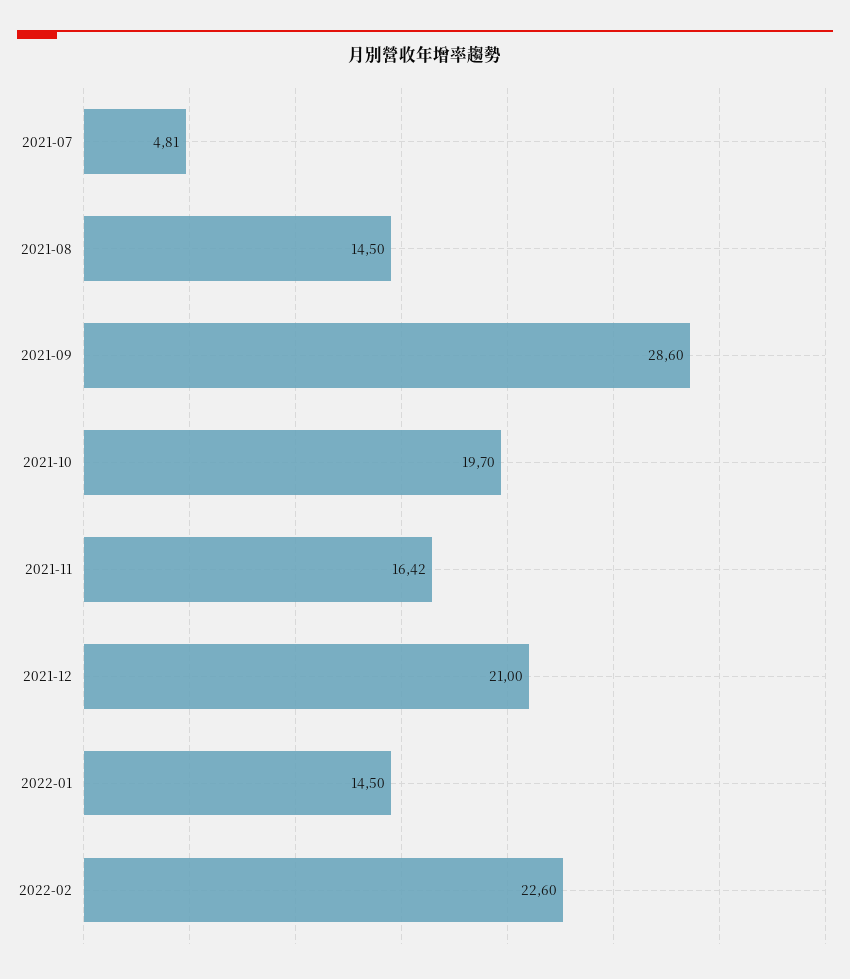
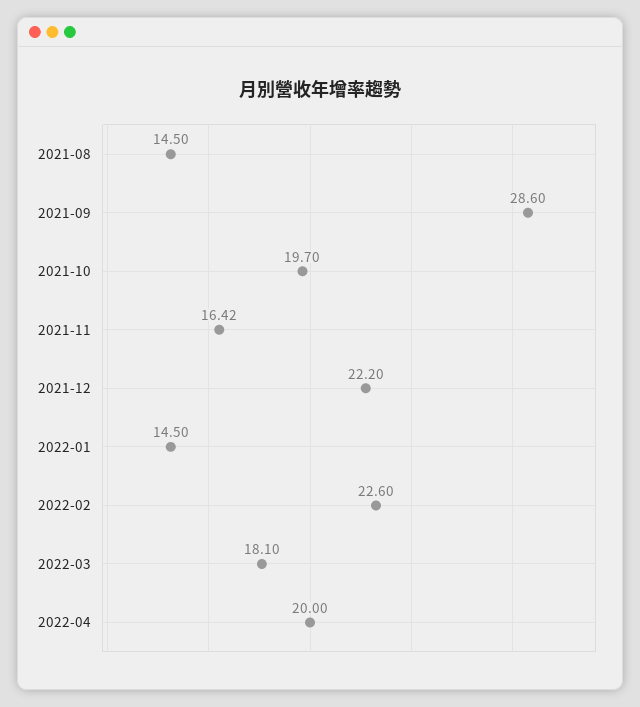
2021-07: 4.81 -> none
2021-12: 21 -> 22.2
2022-03: none -> 18.1
2022-04: none -> 20

